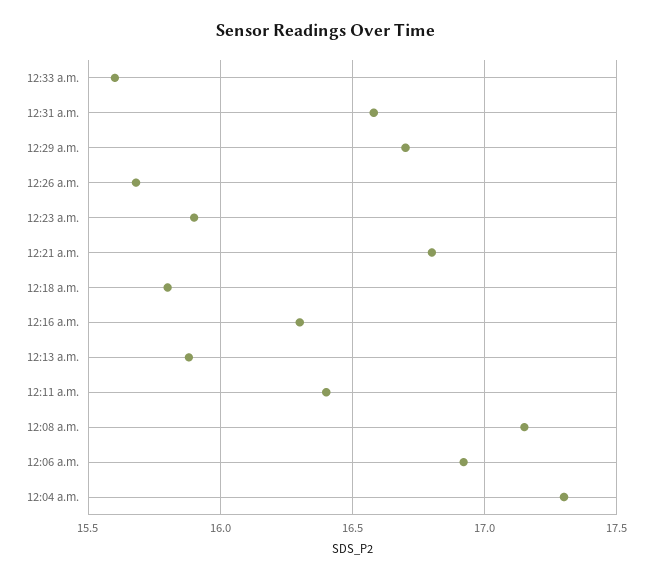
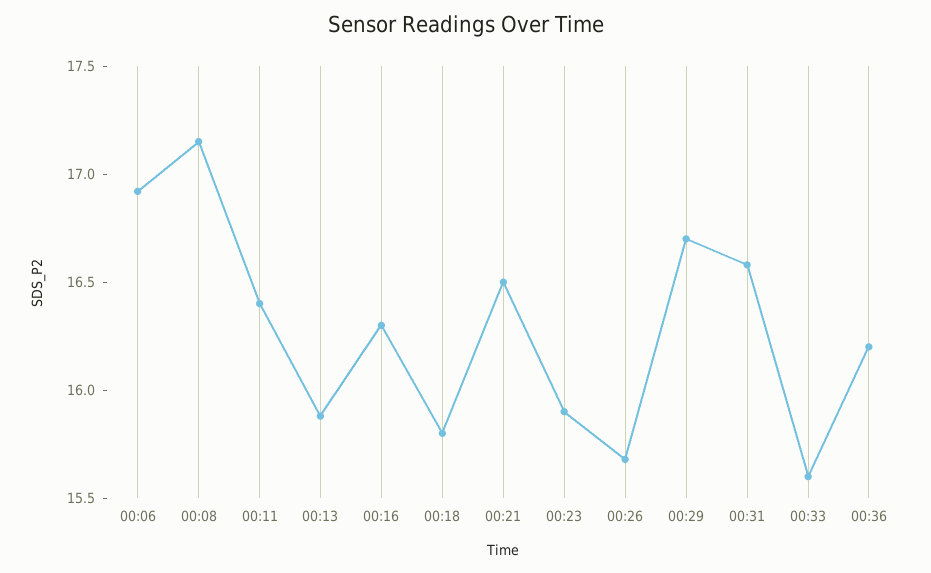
12:21 a.m.: 16.8 -> 16.5
12:04 a.m.: 17.3 -> none
00:36: none -> 16.2

